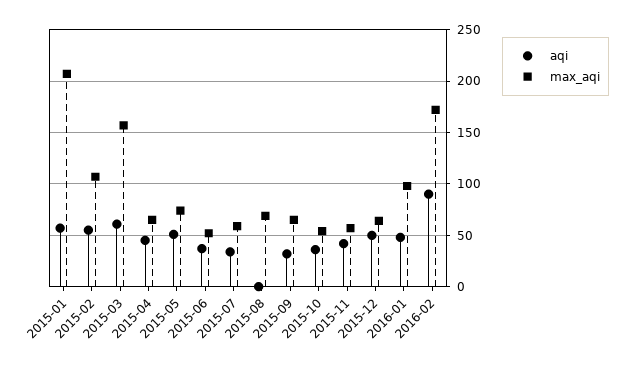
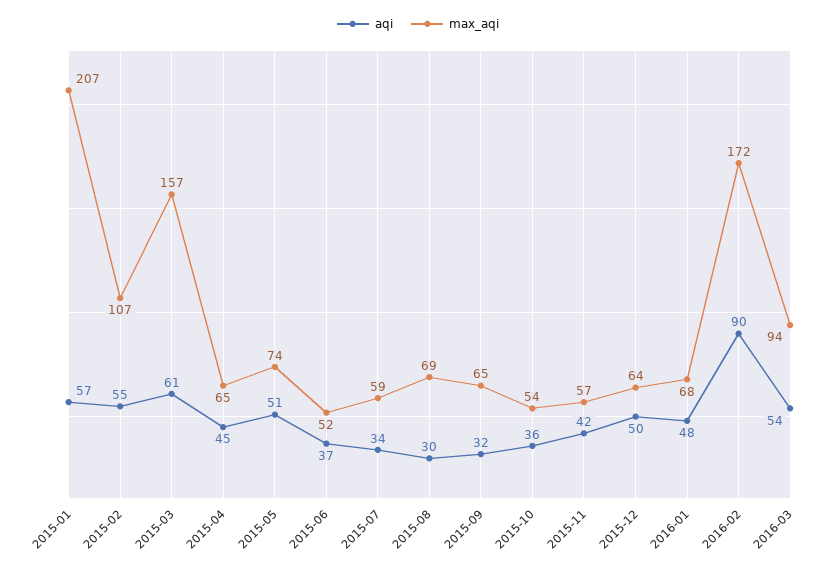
aqi, 2015-08: 0 -> 30
max_aqi, 2016-01: 100 -> 68
aqi, 2016-03: none -> 54
max_aqi, 2016-03: none -> 94

